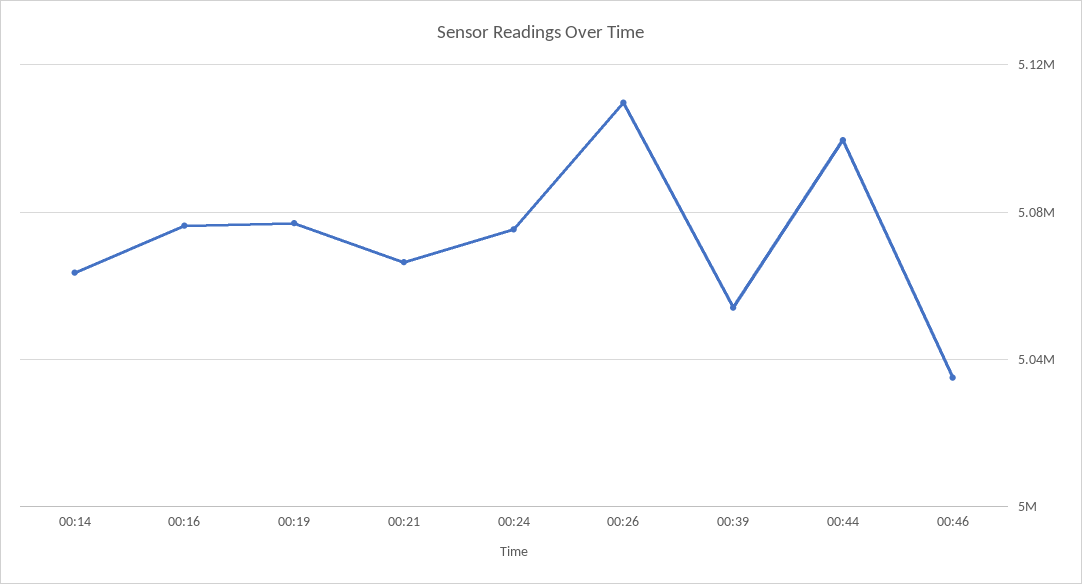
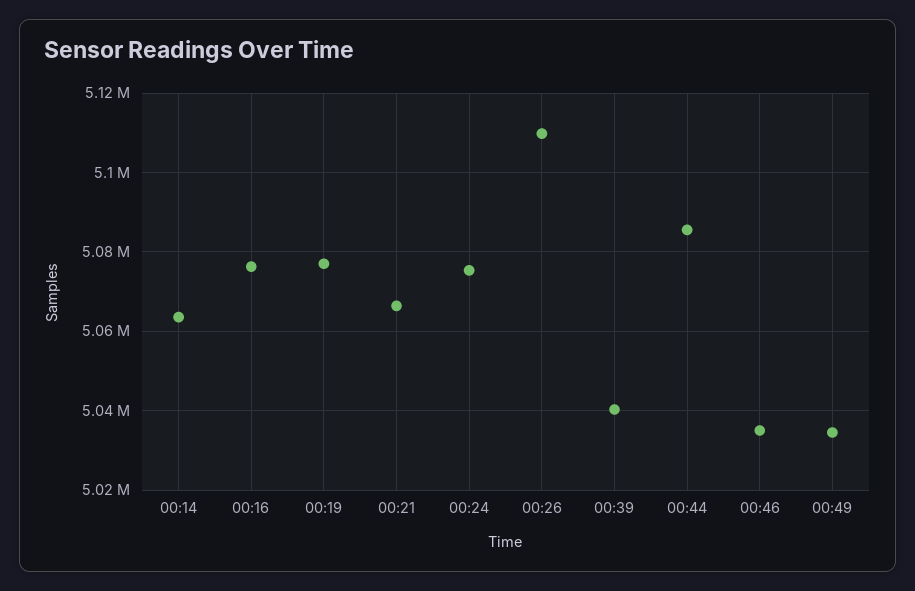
00:39: 5055000 -> 5040000
00:44: 5100000 -> 5086000
00:49: none -> 5034000

